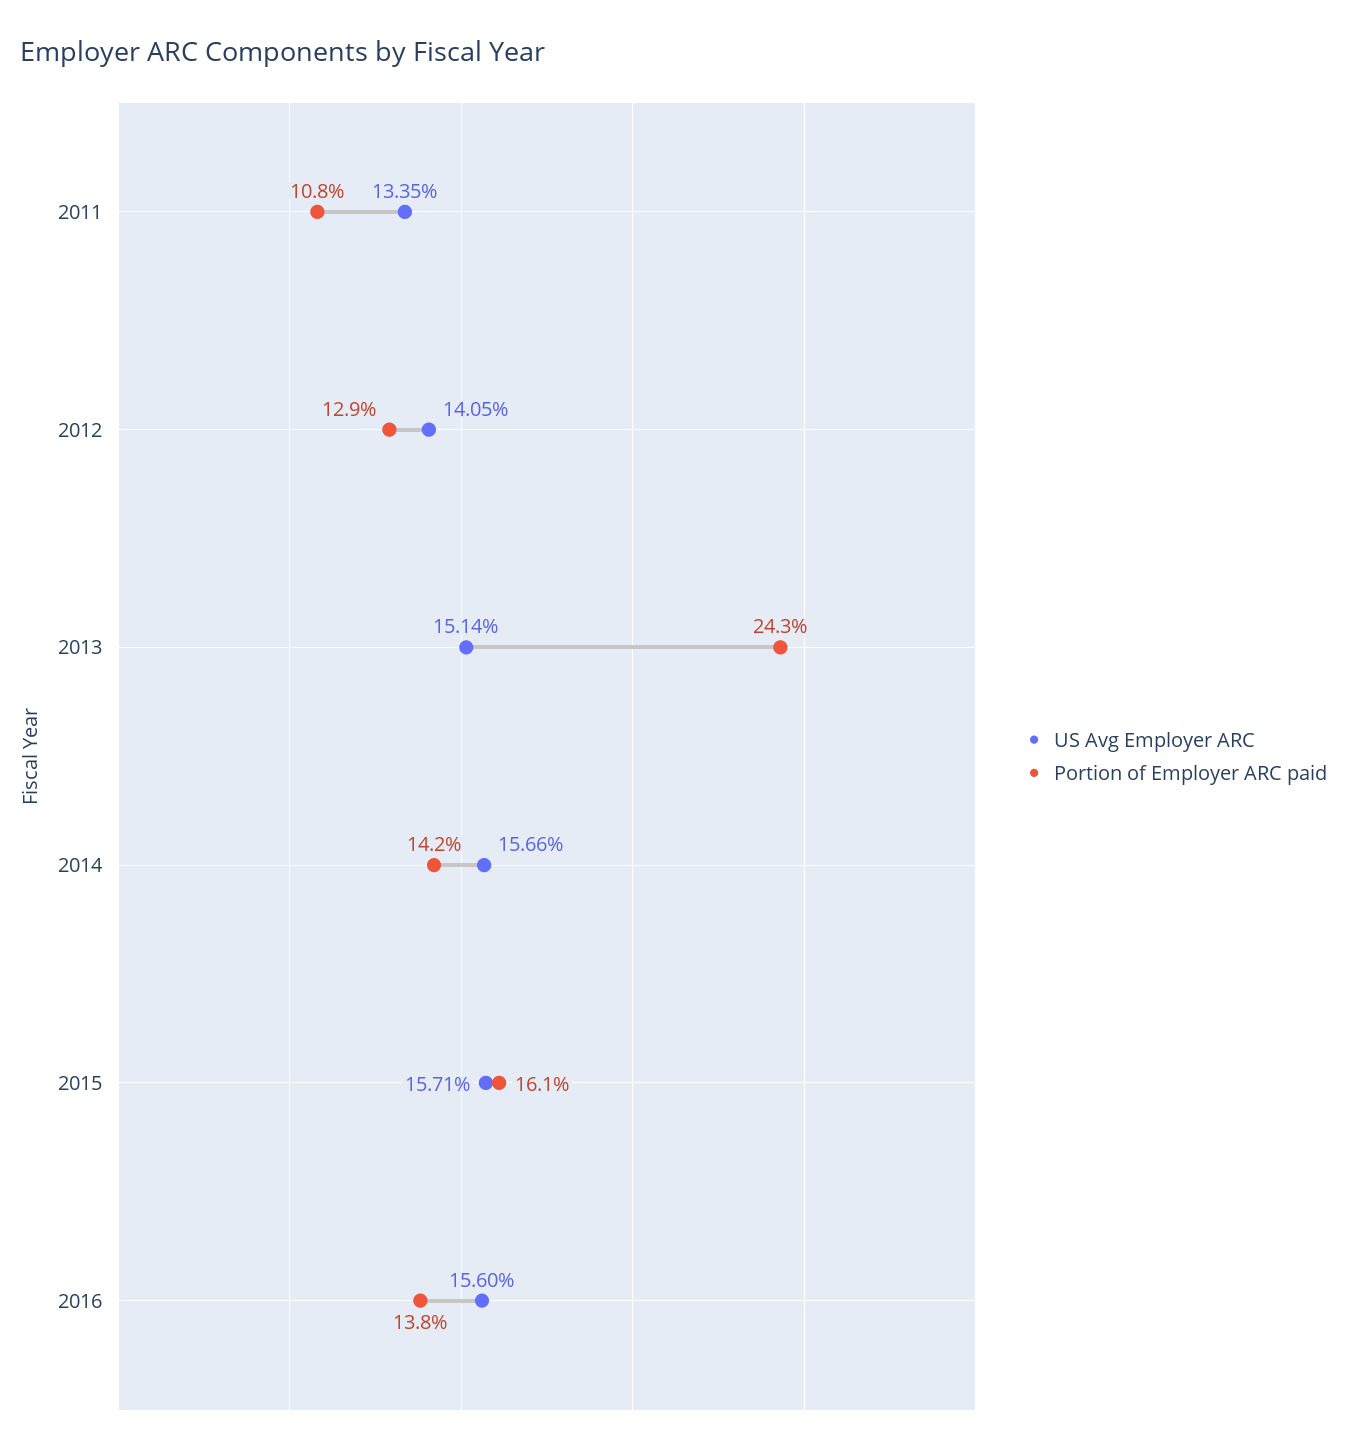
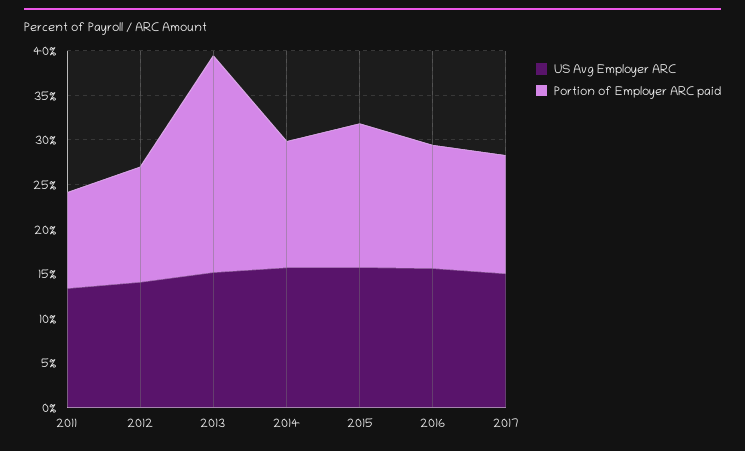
US Avg Employer ARC, 2017: none -> 15
Portion of Employer ARC paid, 2017: none -> 13

